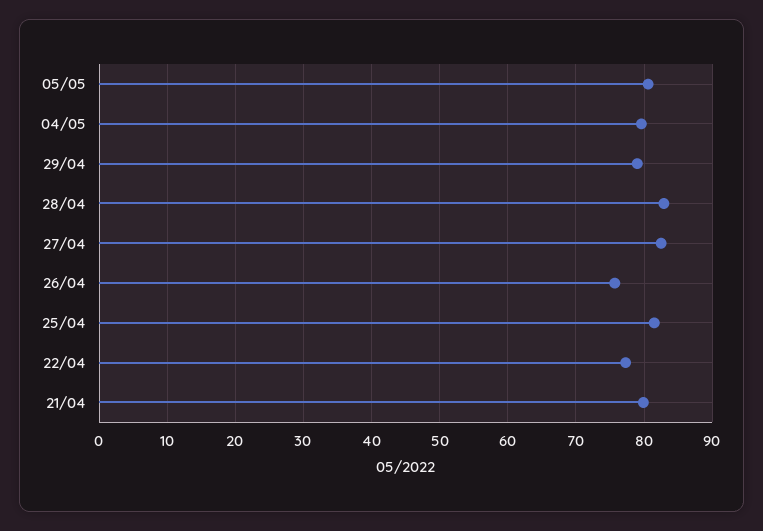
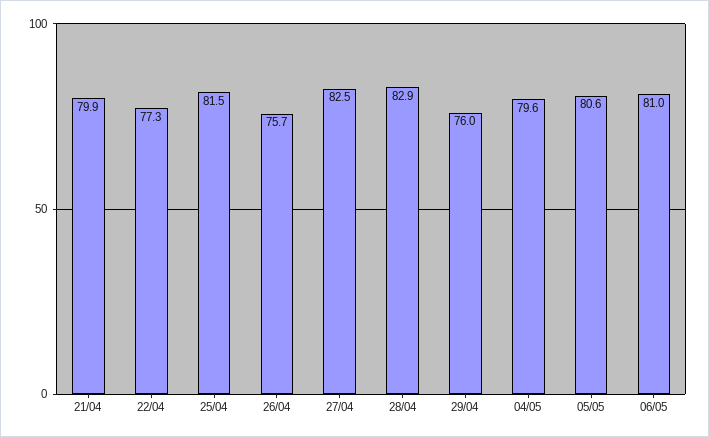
29/04: 79 -> 76
06/05: none -> 81

